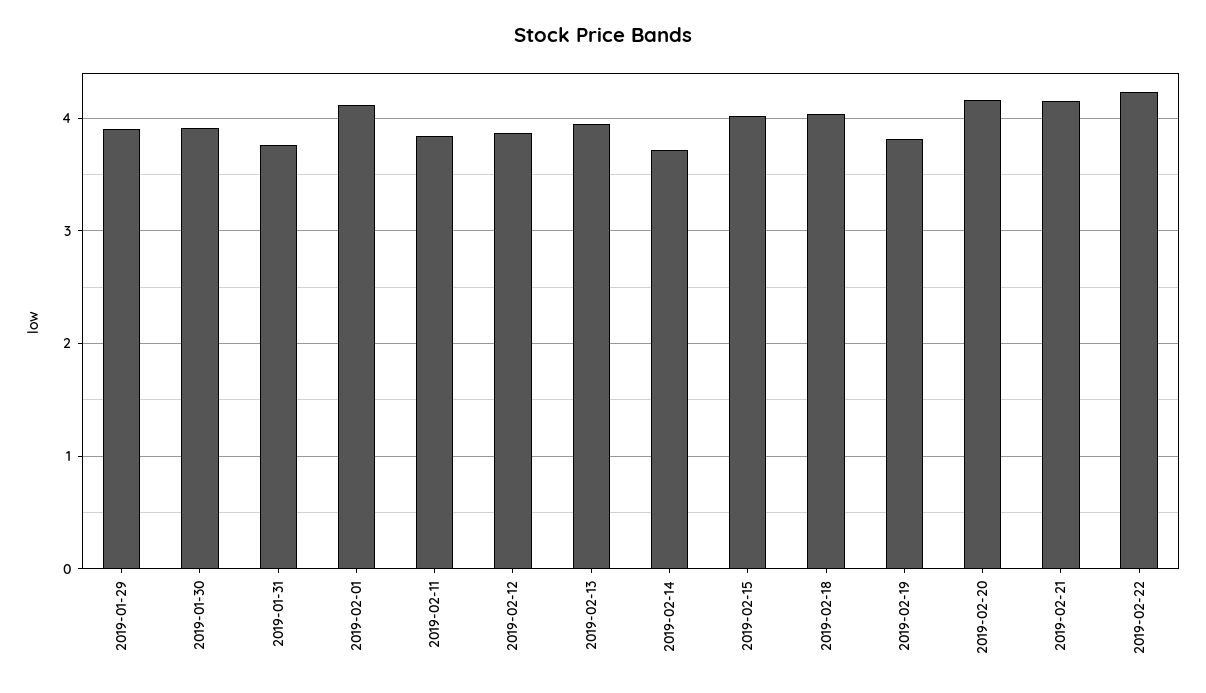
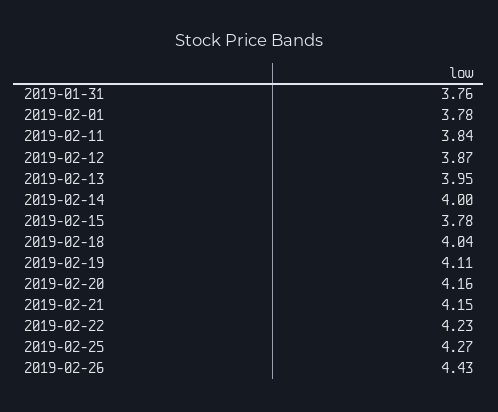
2019-01-29: 3.9 -> none
2019-01-30: 3.9 -> none
2019-02-01: 4.1 -> 3.78
2019-02-14: 3.7 -> 4
2019-02-15: 4 -> 3.78
2019-02-19: 3.8 -> 4.11
2019-02-25: none -> 4.27
2019-02-26: none -> 4.43

